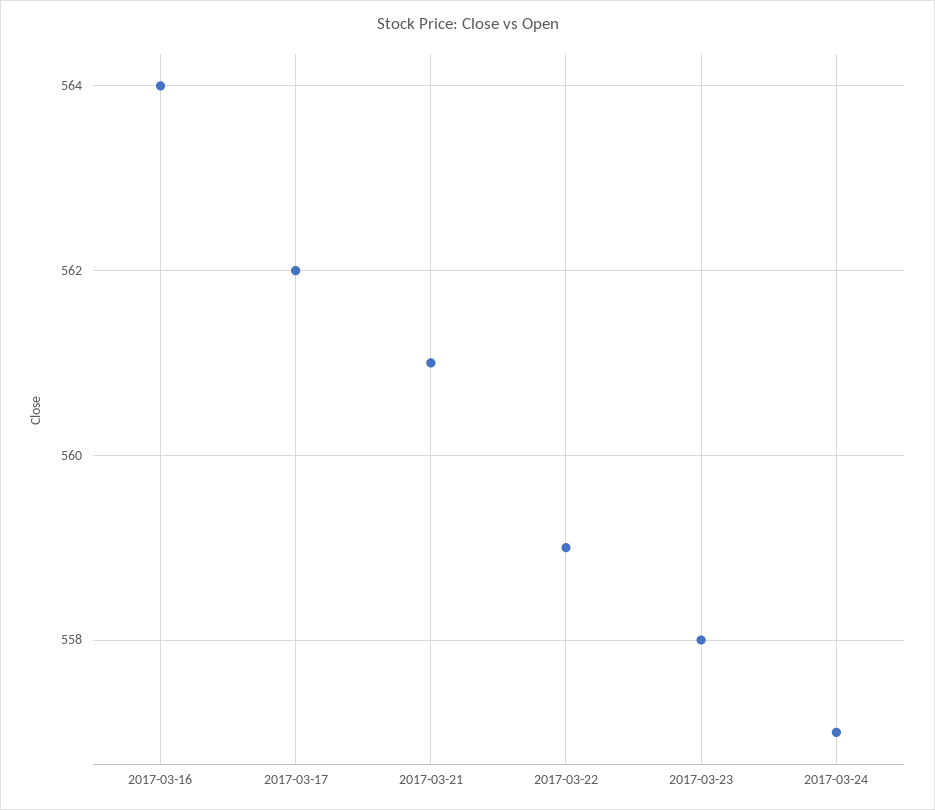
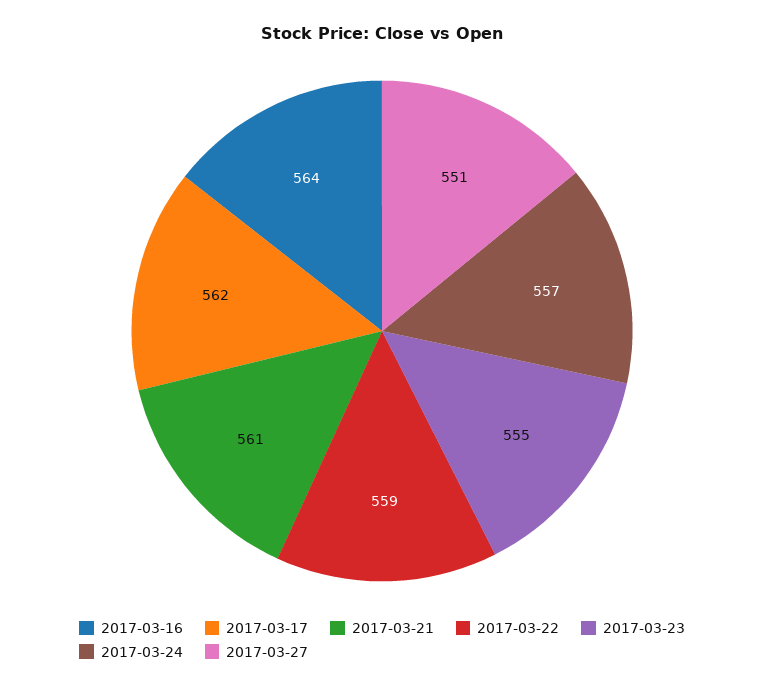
2017-03-23: 558 -> 555
2017-03-27: none -> 551

